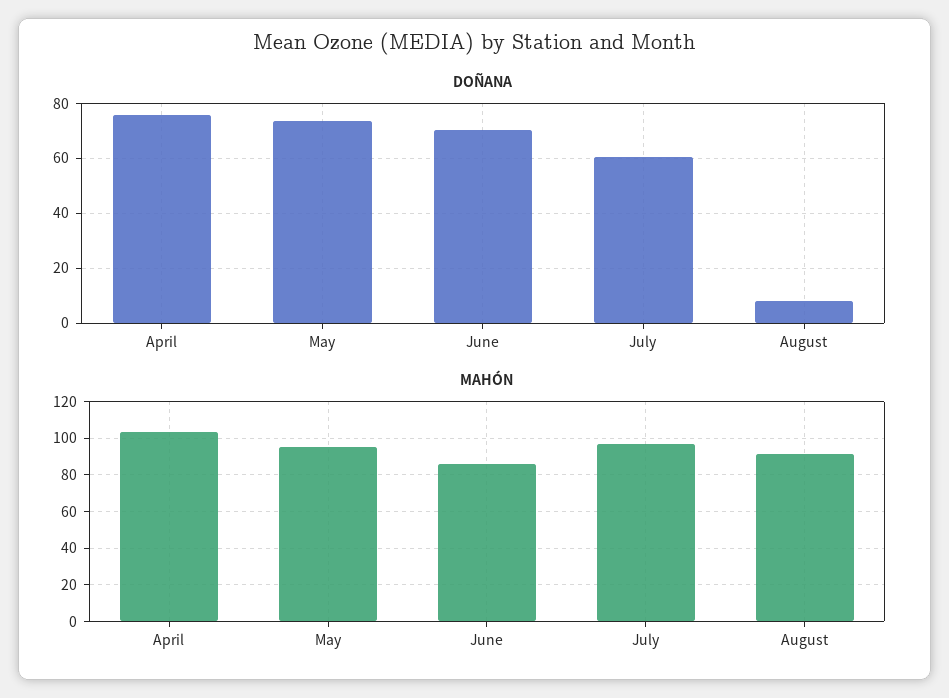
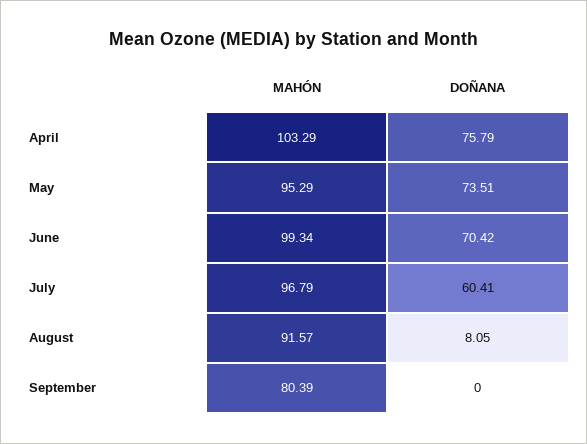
MAHÓN, June: 85 -> 99.34
MAHÓN, September: none -> 80.39
DOÑANA, September: none -> 0

